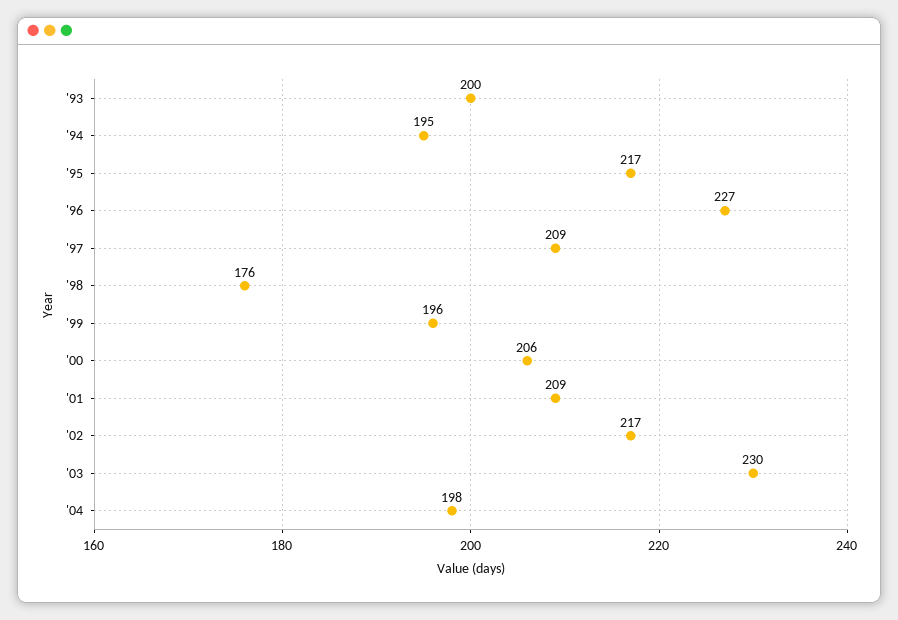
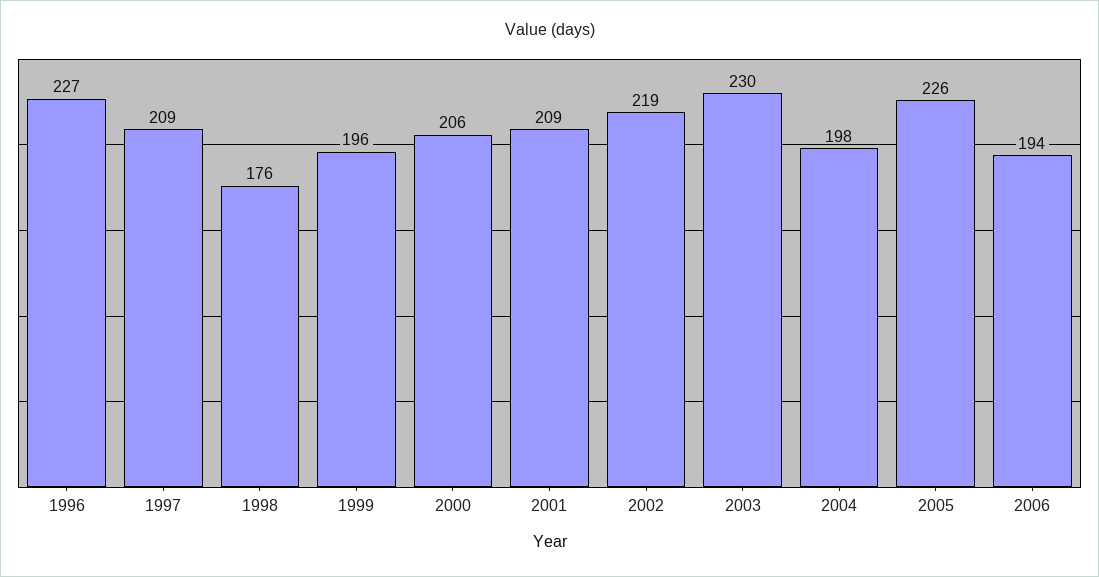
'93: 200 -> none
'94: 195 -> none
'95: 217 -> none
'02: 217 -> 219
2005: none -> 226
2006: none -> 194

